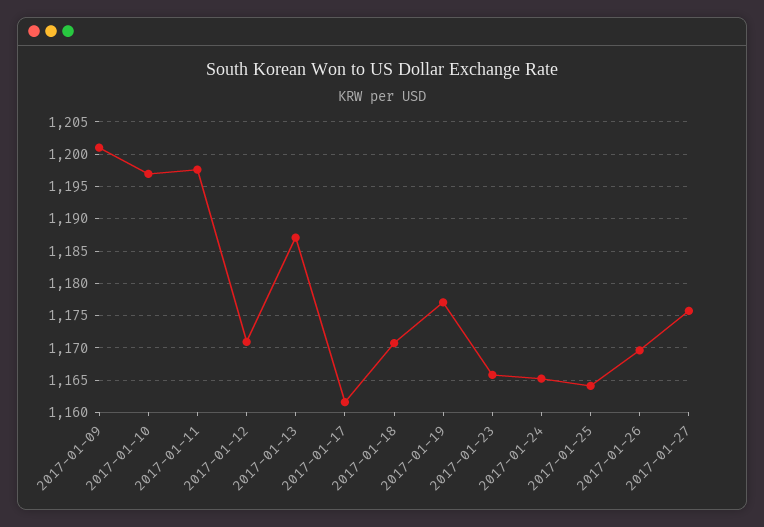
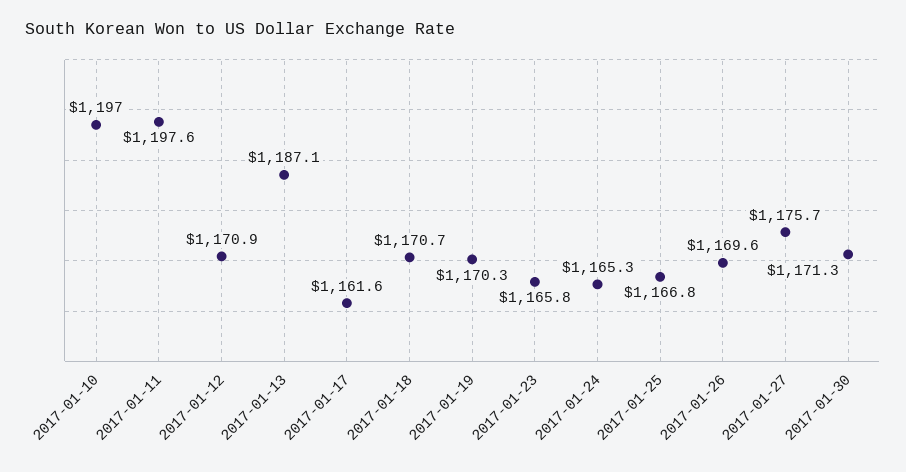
2017-01-09: 1201 -> none
2017-01-19: 1177 -> 1170.3
2017-01-25: 1164 -> 1166.8
2017-01-30: none -> 1171.3

